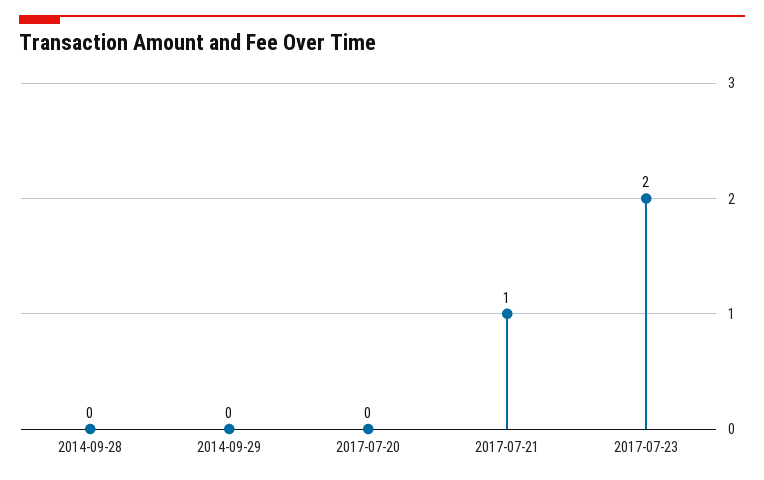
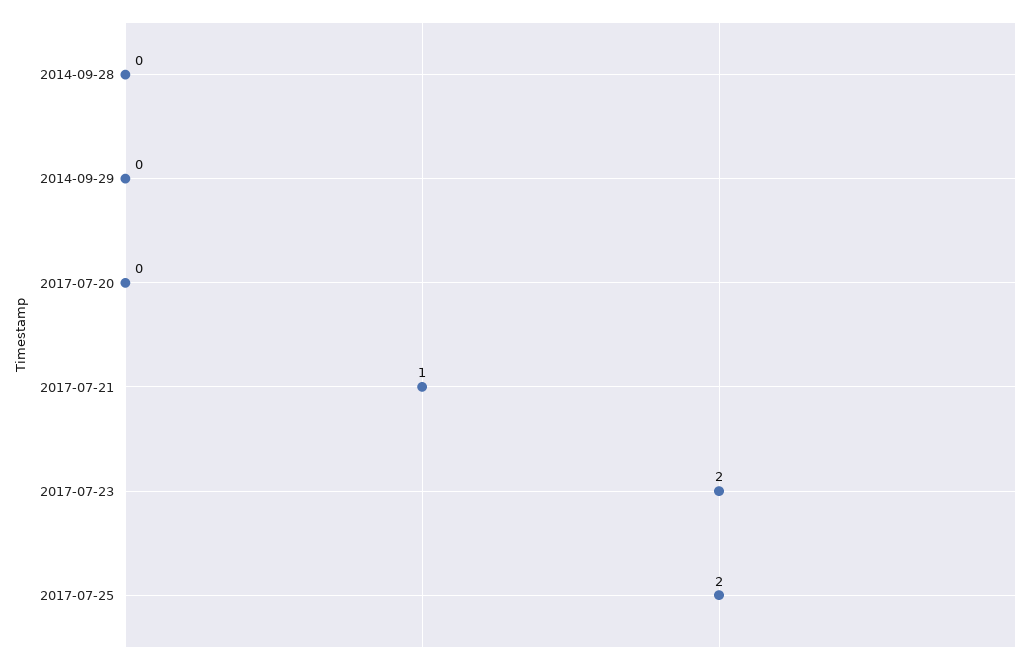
2017-07-25: none -> 2

